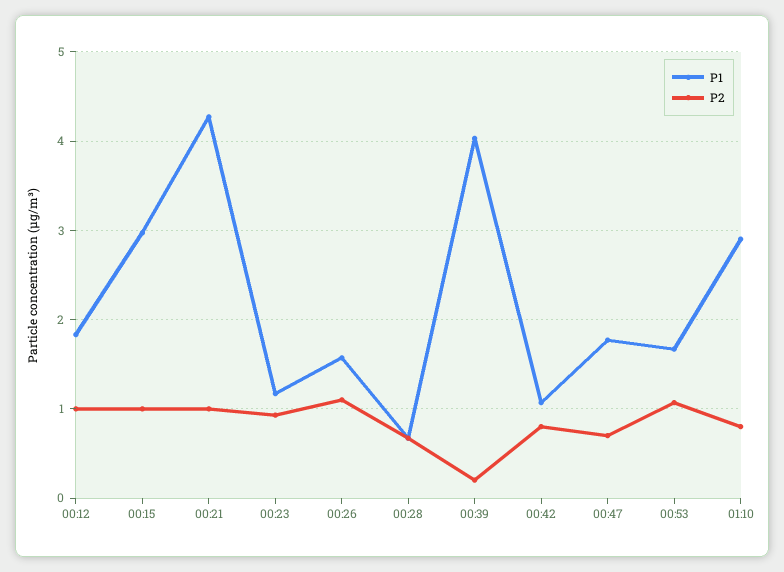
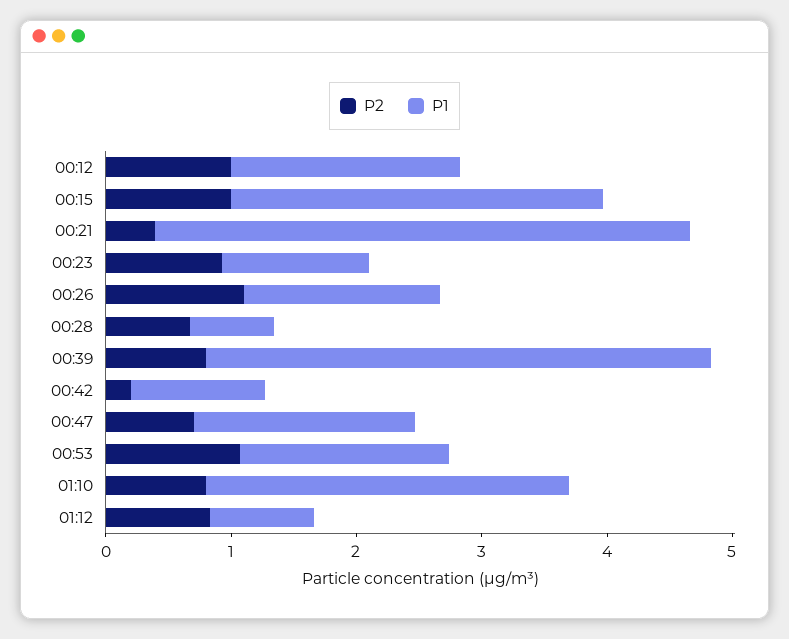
P2, 00:21: 1 -> 0.4
P2, 00:39: 0.2 -> 0.8
P2, 00:42: 0.8 -> 0.2
P2, 01:12: none -> 0.8
P1, 01:12: none -> 0.8

